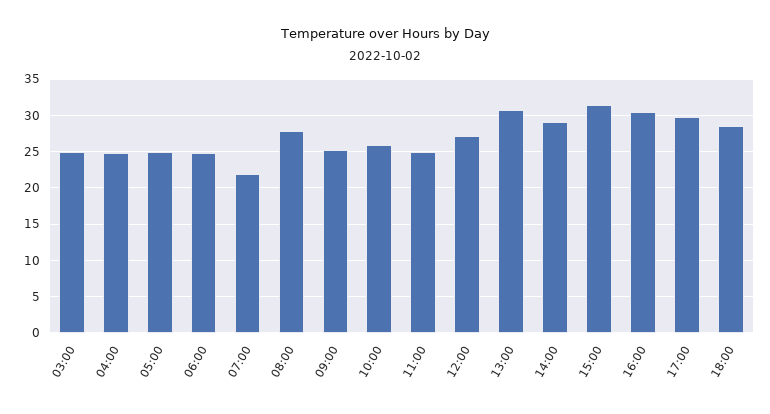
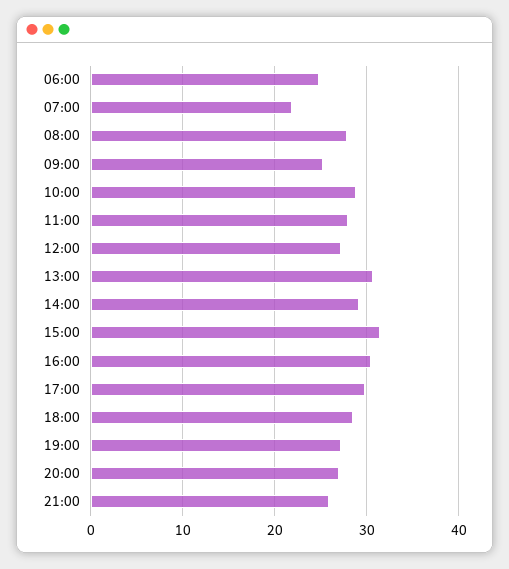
03:00: 25 -> none
04:00: 25 -> none
05:00: 25 -> none
10:00: 26 -> 29
11:00: 25 -> 28
19:00: none -> 27
20:00: none -> 27
21:00: none -> 26

